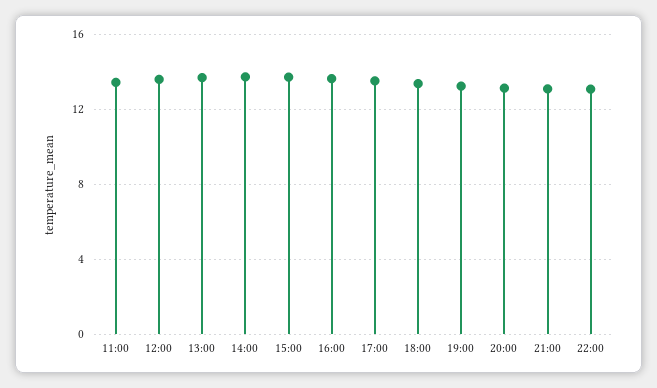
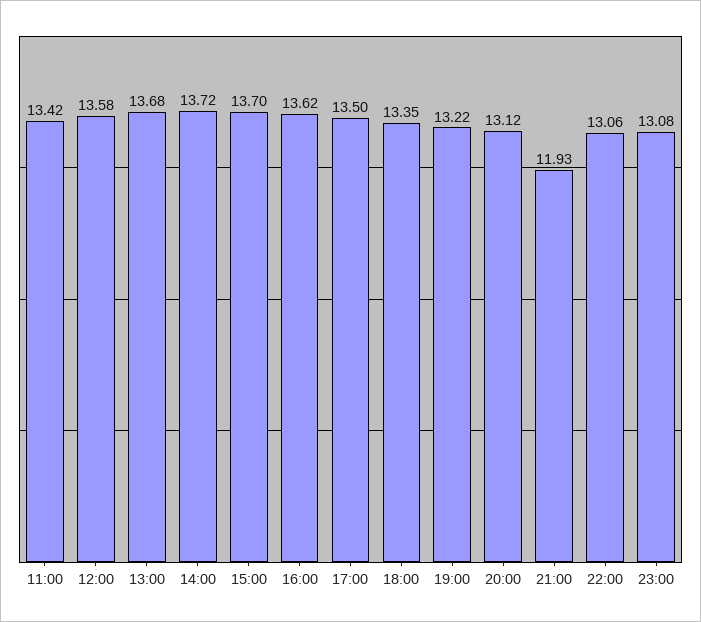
21:00: 13 -> 11.93
23:00: none -> 13.08

